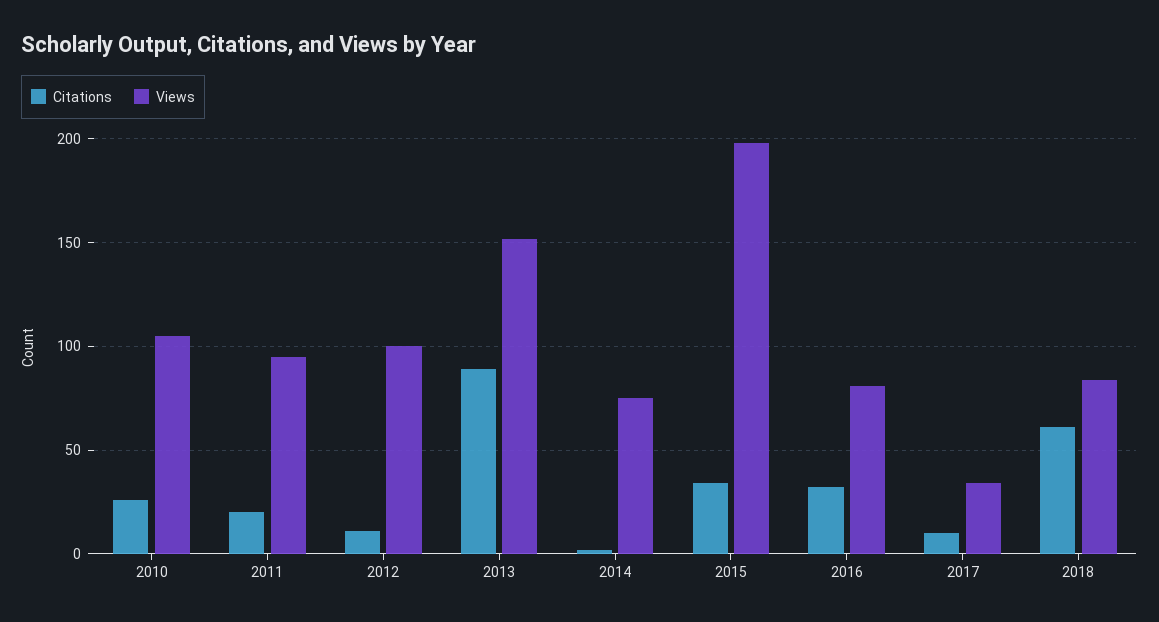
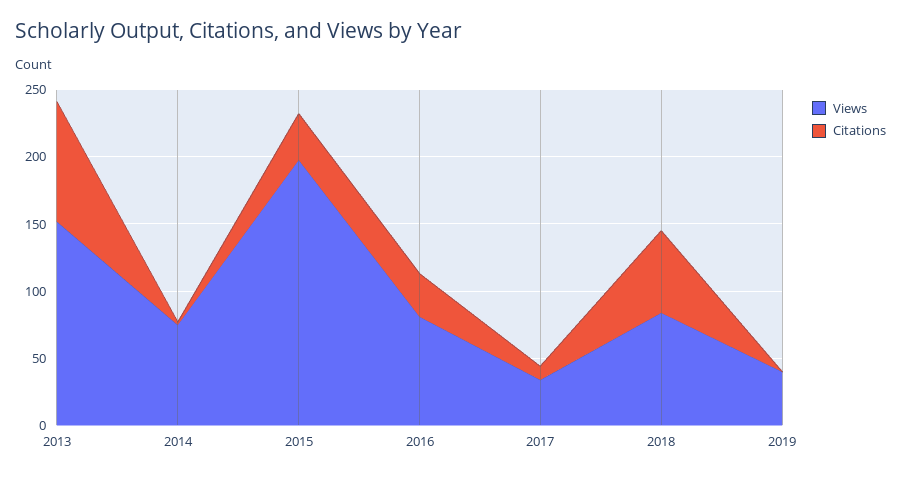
Citations, 2010: 25 -> none
Views, 2010: 105 -> none
Citations, 2011: 20 -> none
Views, 2011: 95 -> none
Citations, 2012: 10 -> none
Views, 2012: 100 -> none
Views, 2019: none -> 40
Citations, 2019: none -> 0

